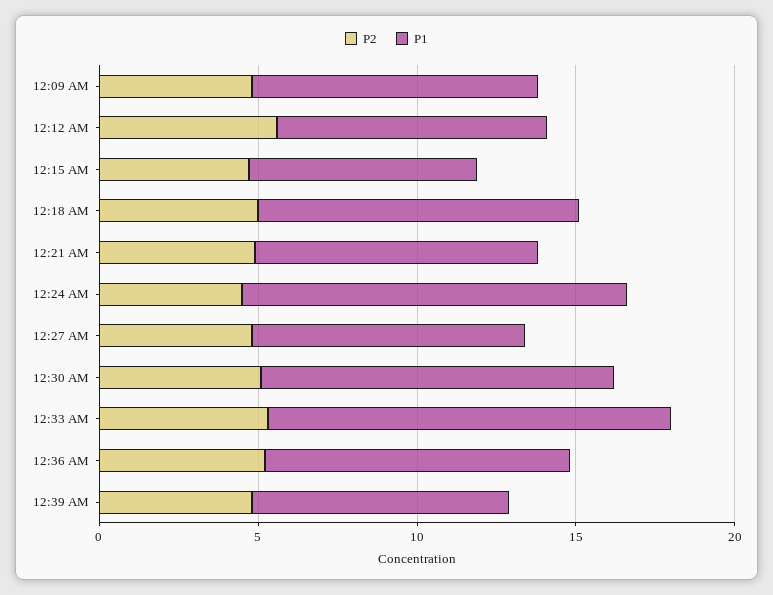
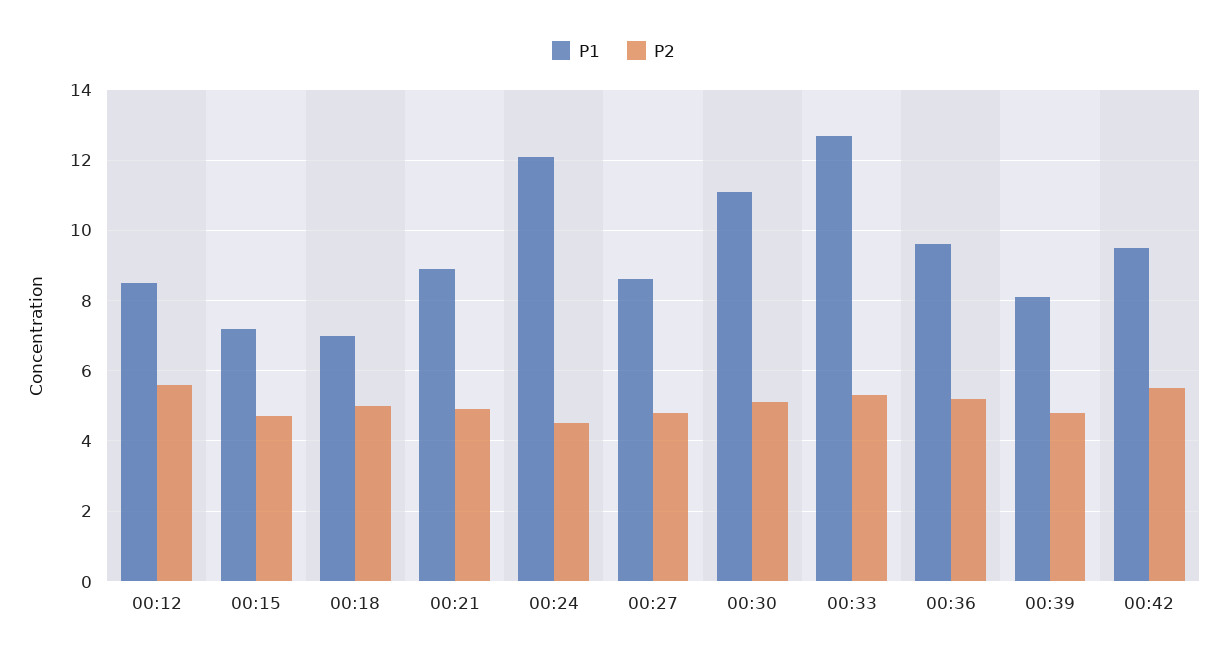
P2, 12:09 AM: 5 -> none
P1, 12:09 AM: 9 -> none
P1, 12:18 AM: 10 -> 7
P1, 00:42: none -> 9.5
P2, 00:42: none -> 5.5

